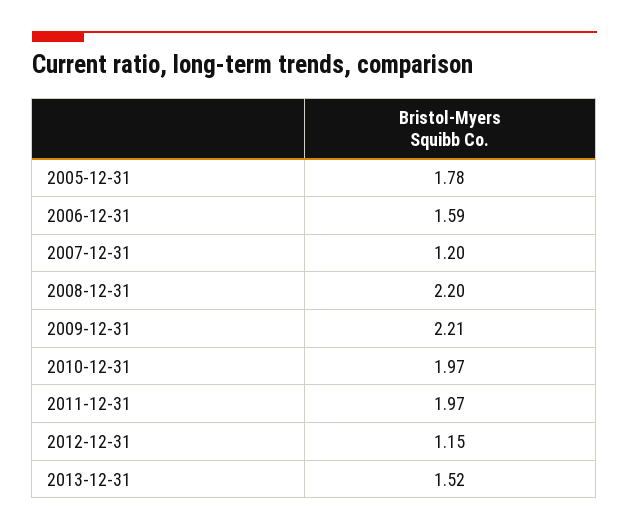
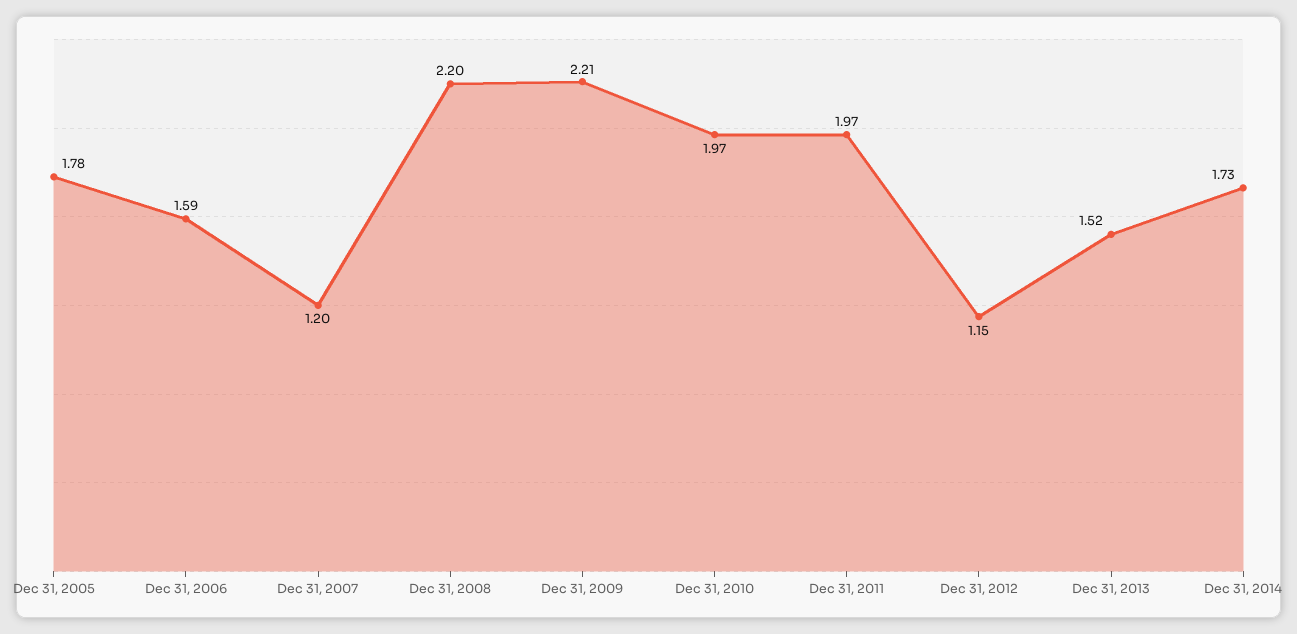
Dec 31, 2014: none -> 1.73

